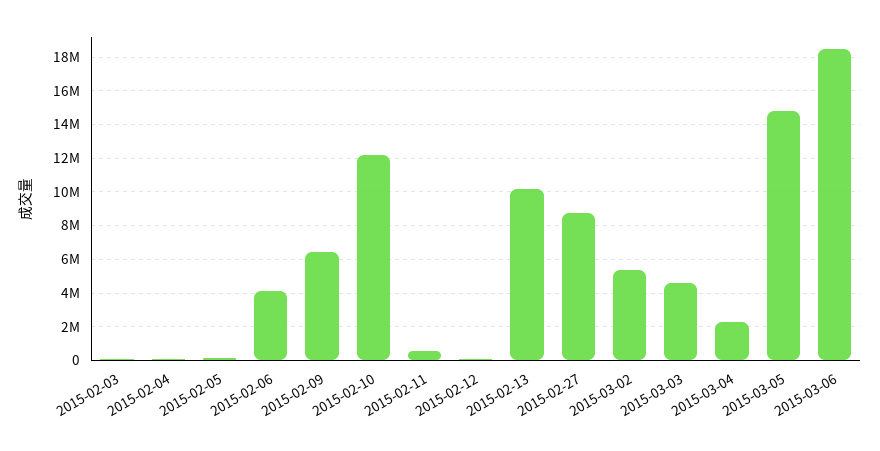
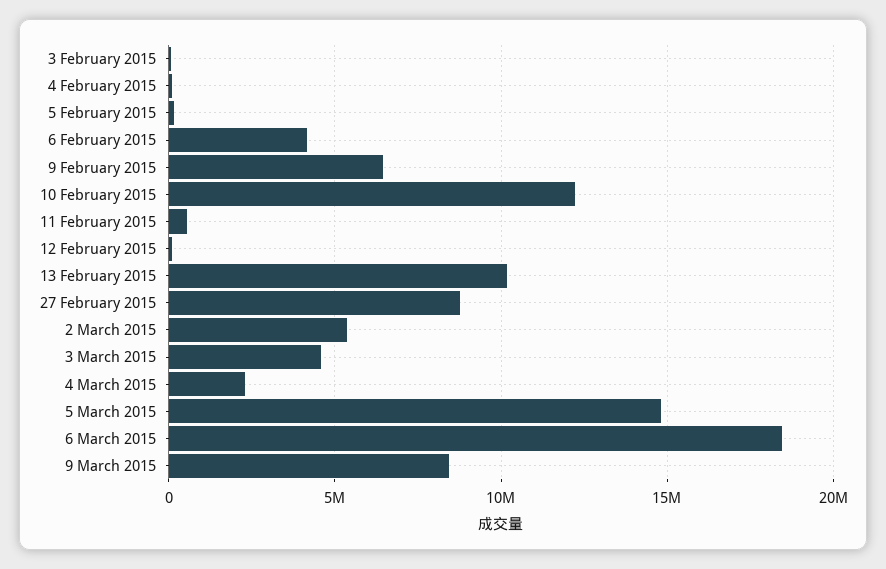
9 March 2015: none -> 8500000

